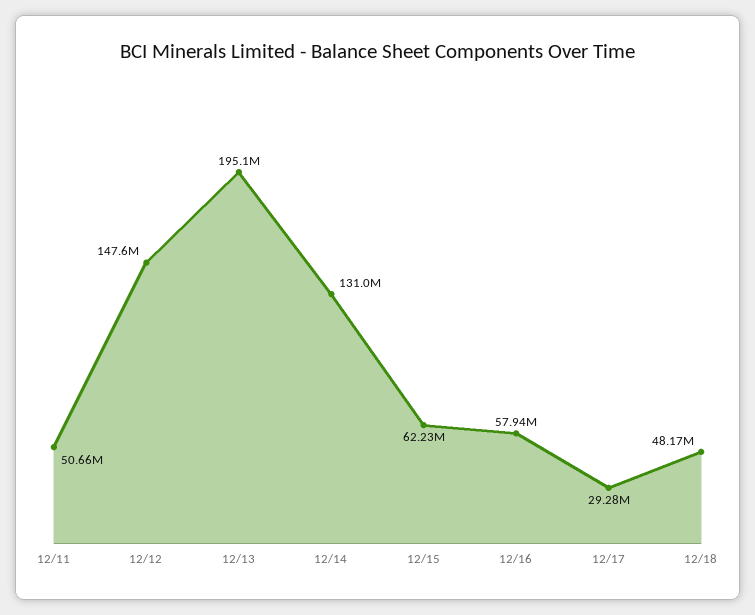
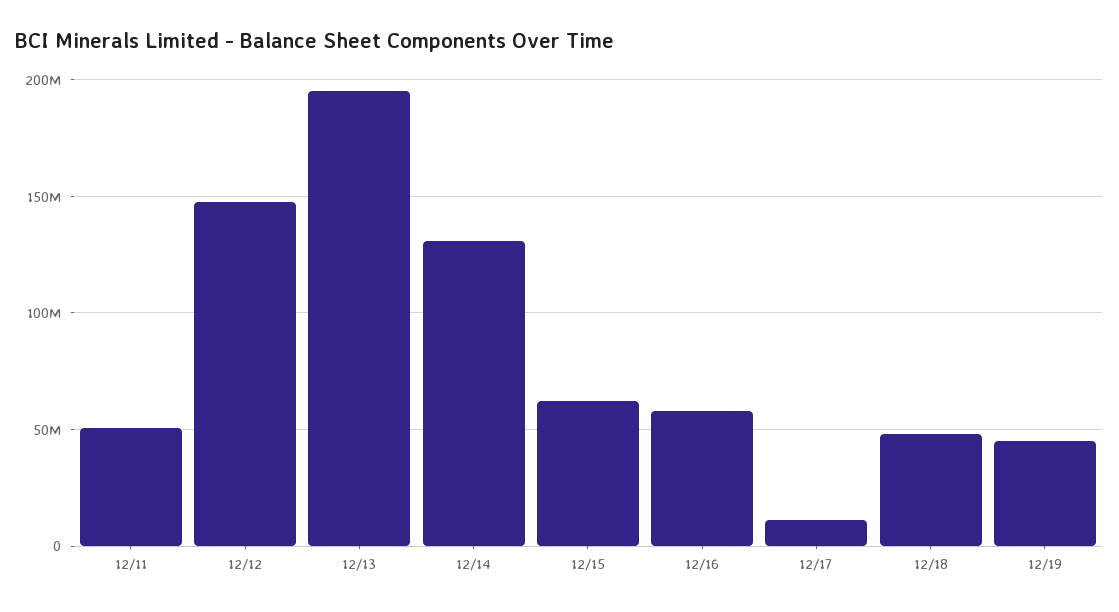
12/17: 29280000 -> 10000000
12/19: none -> 45000000

